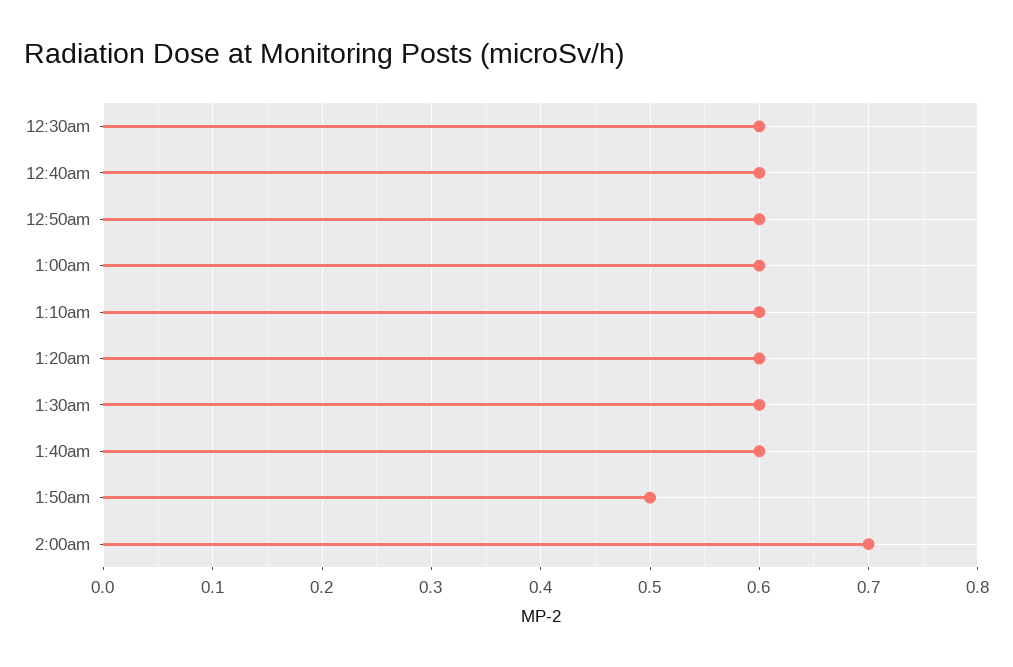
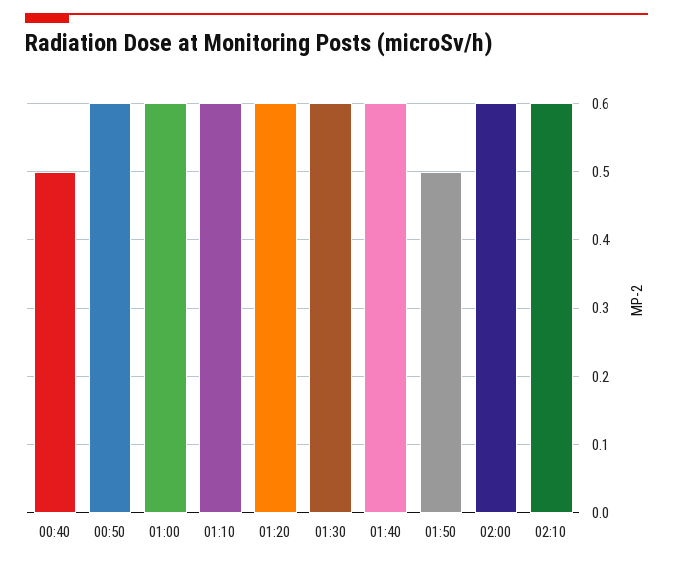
12:30am: 0.6 -> none
12:40am: 0.6 -> 0.5
2:00am: 0.7 -> 0.6
02:10: none -> 0.6

